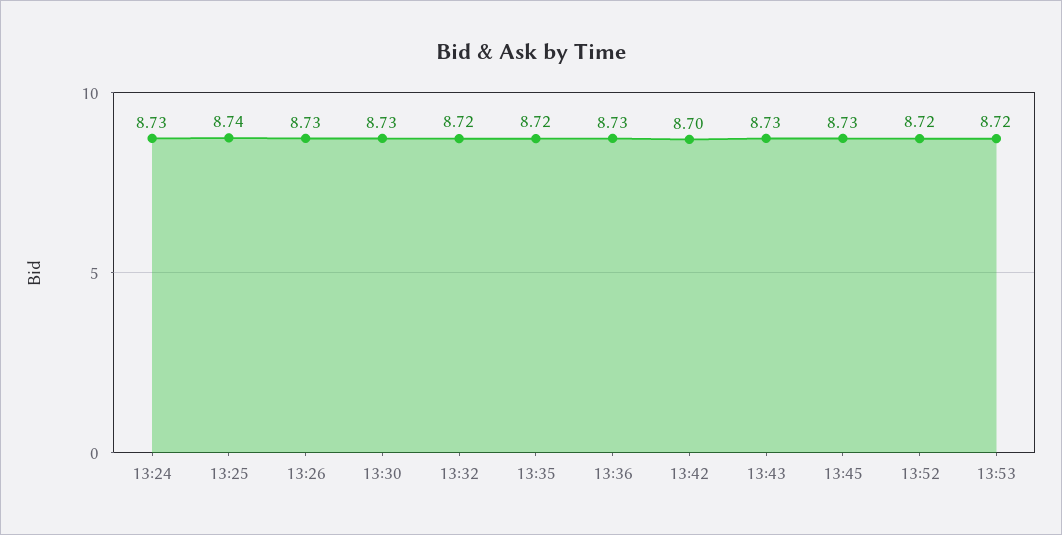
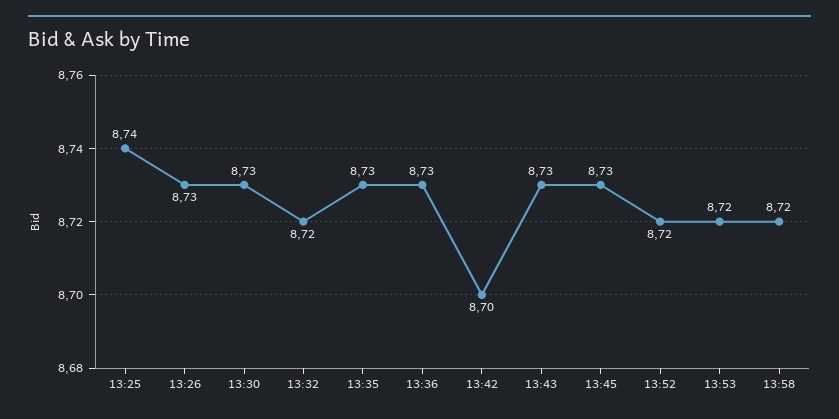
13:24: 8.73 -> none
13:35: 8.72 -> 8.73
13:58: none -> 8.72

